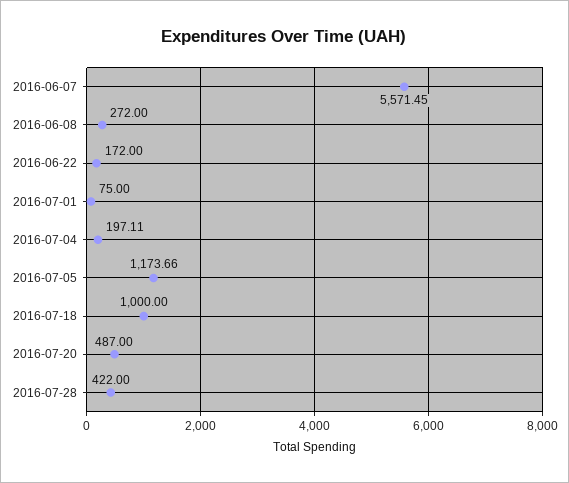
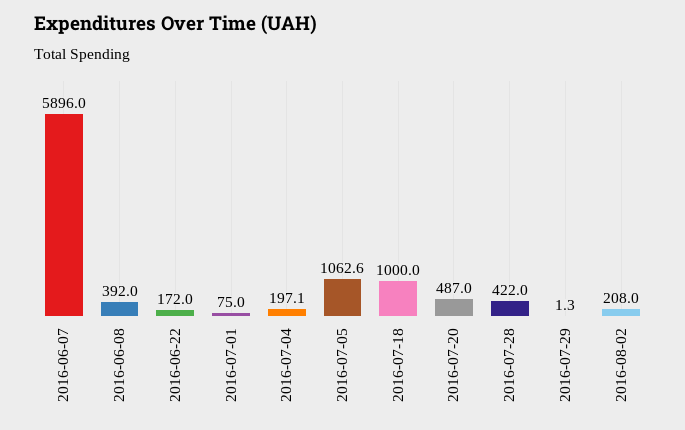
2016-06-07: 5571.45 -> 5896
2016-06-08: 272 -> 392
2016-07-05: 1173.66 -> 1062.6
2016-07-29: none -> 1.3
2016-08-02: none -> 208

